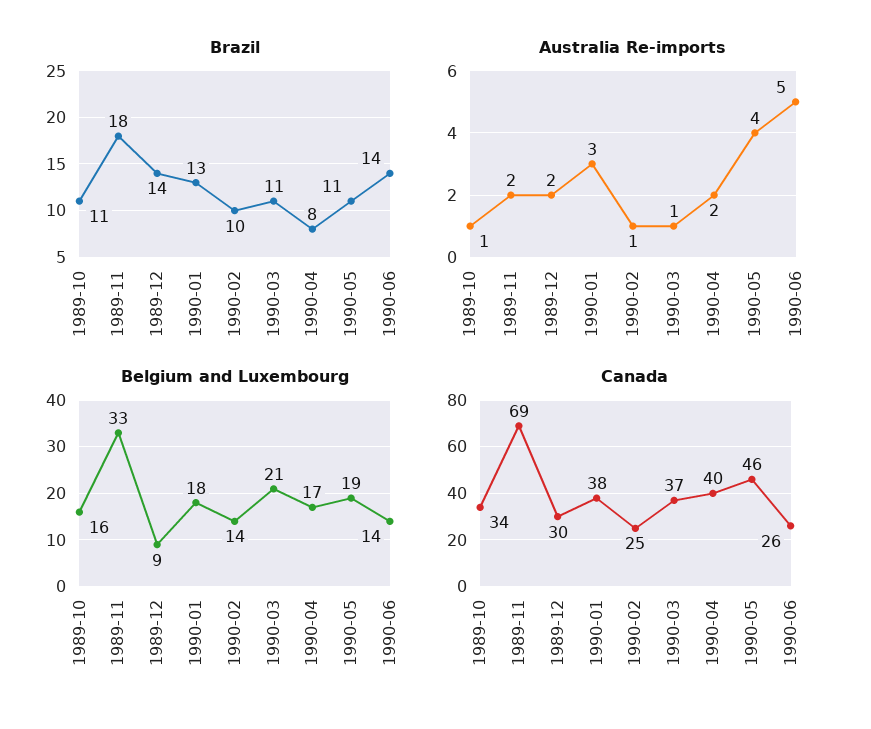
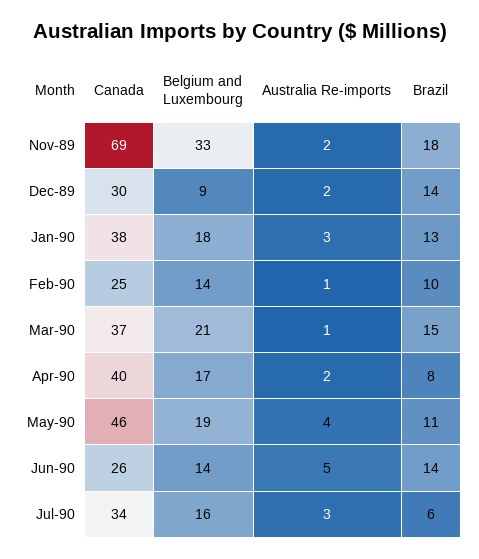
Brazil, 1989-10: 11 -> none
Brazil, 1990-03: 11 -> 15
Australia Re-imports, 1989-10: 1 -> none
Belgium and Luxembourg, 1989-10: 16 -> none
Canada, 1989-10: 34 -> none
Canada, Jul-90: none -> 34
Belgium and Luxembourg, Jul-90: none -> 16
Australia Re-imports, Jul-90: none -> 3
Brazil, Jul-90: none -> 6

